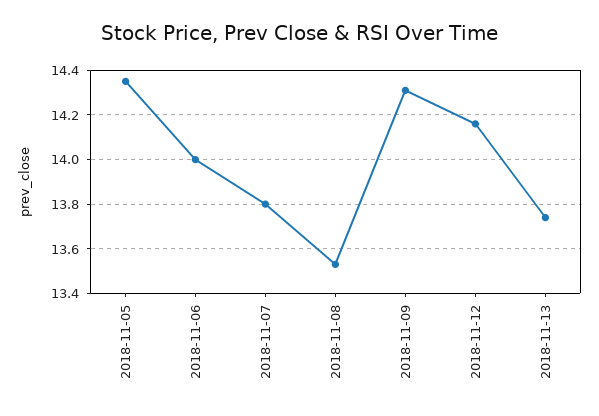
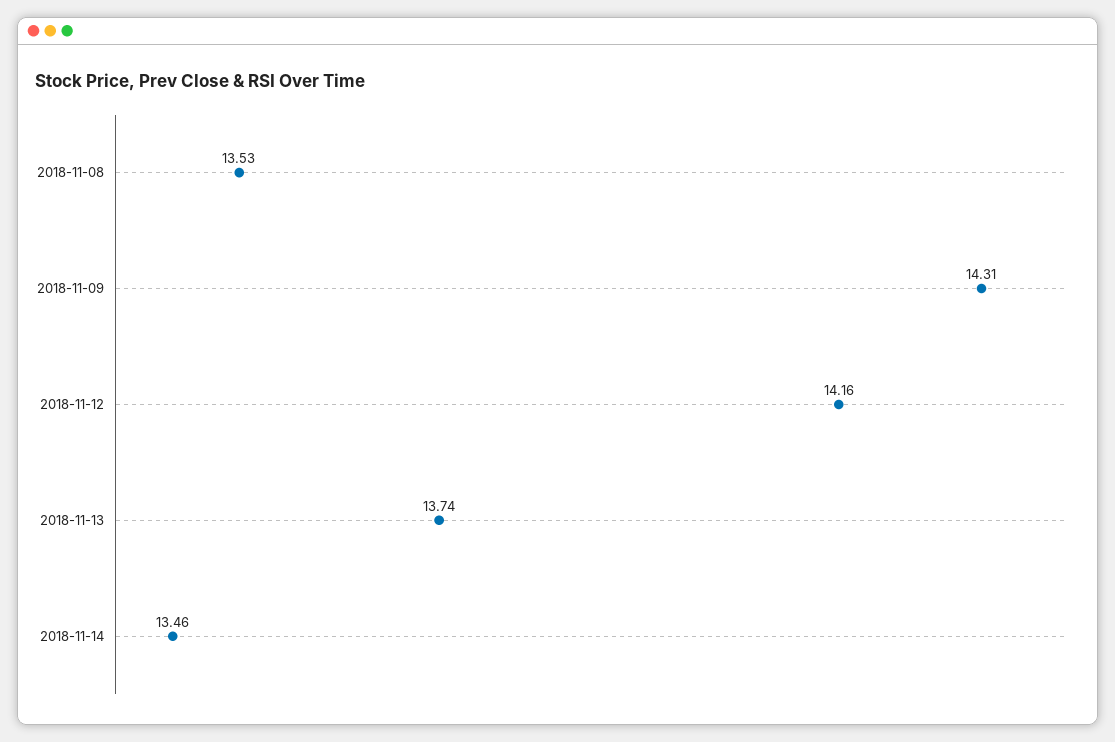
2018-11-05: 14.35 -> none
2018-11-06: 14 -> none
2018-11-07: 13.8 -> none
2018-11-14: none -> 13.46

